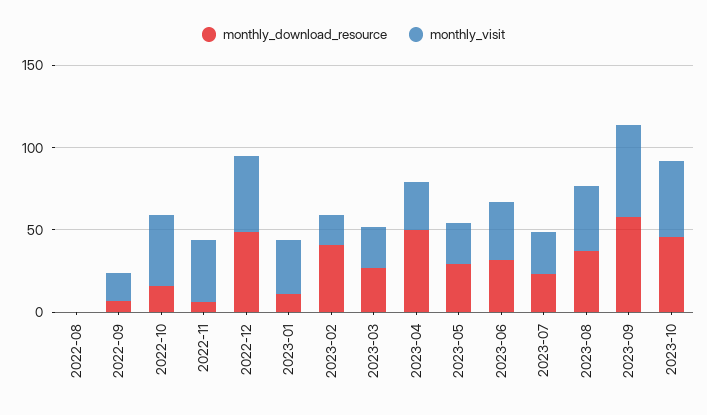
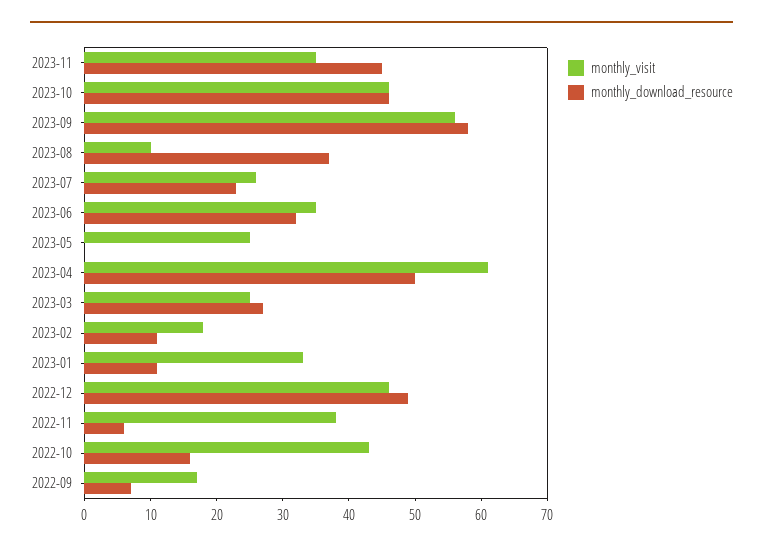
monthly_download_resource, 2022-08: 0 -> none
monthly_visit, 2022-08: 0 -> none
monthly_download_resource, 2023-02: 40 -> 10
monthly_visit, 2023-04: 30 -> 60
monthly_download_resource, 2023-05: 30 -> 0
monthly_visit, 2023-08: 40 -> 10
monthly_visit, 2023-11: none -> 35
monthly_download_resource, 2023-11: none -> 45

